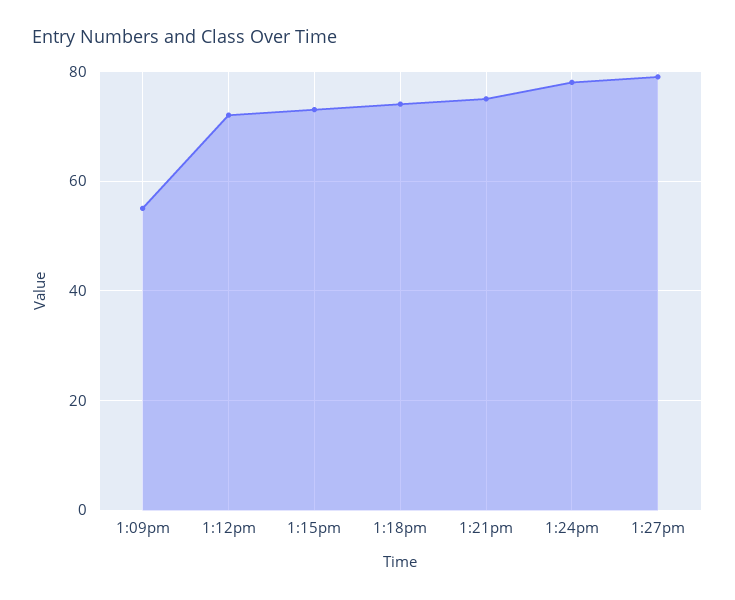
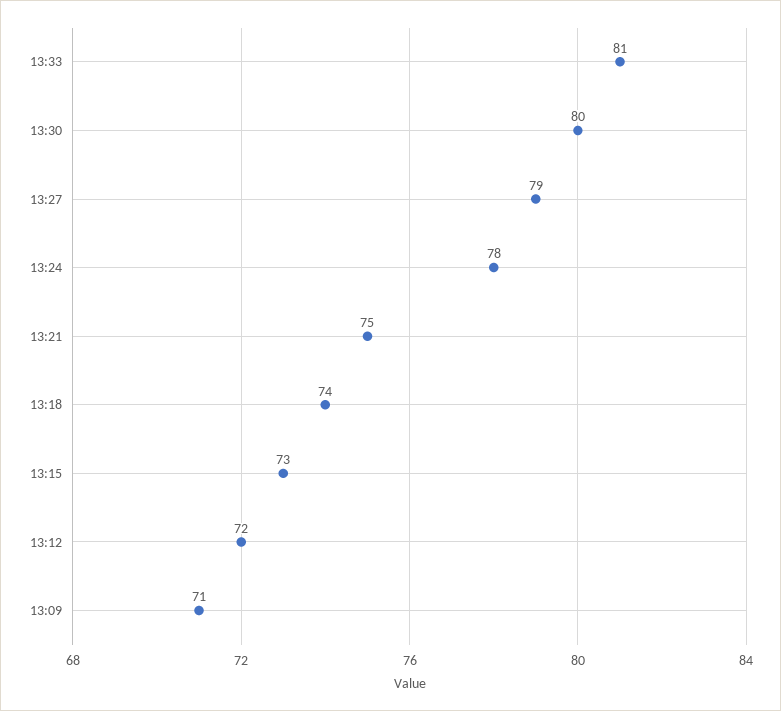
1:09pm: 55 -> 71
13:33: none -> 81
13:30: none -> 80

